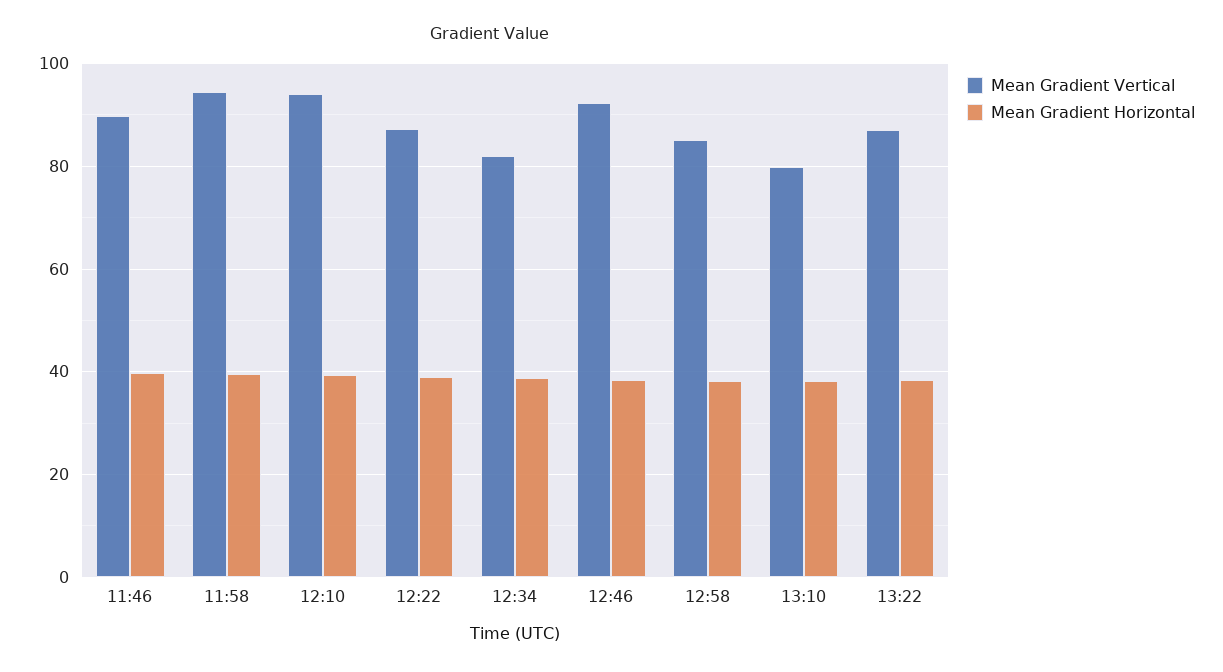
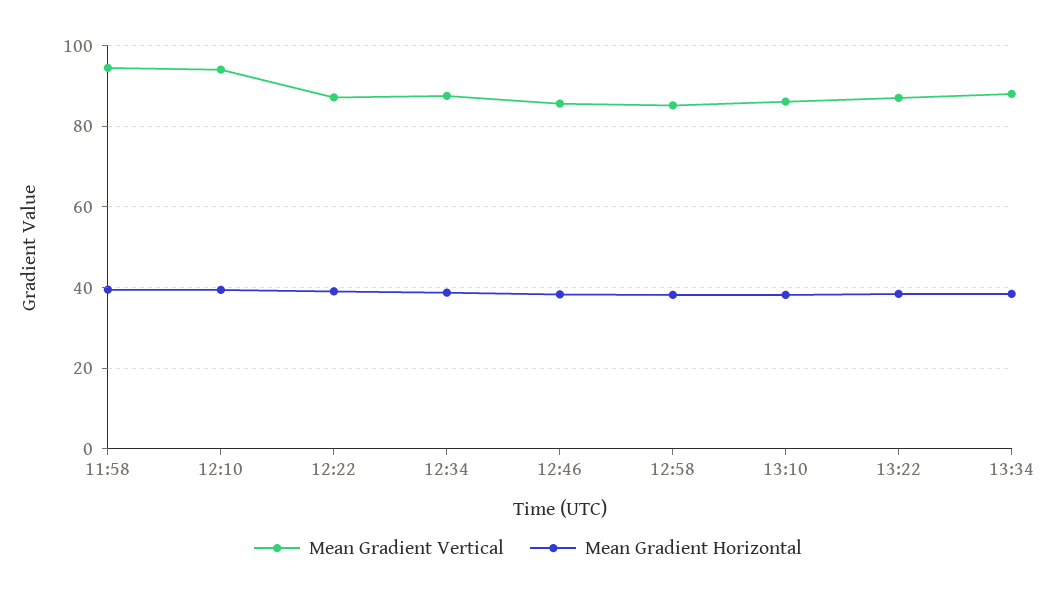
Mean Gradient Vertical, 11:46: 90 -> none
Mean Gradient Horizontal, 11:46: 40 -> none
Mean Gradient Vertical, 12:34: 82 -> 88
Mean Gradient Vertical, 12:46: 92 -> 86
Mean Gradient Vertical, 13:10: 80 -> 86
Mean Gradient Vertical, 13:34: none -> 88
Mean Gradient Horizontal, 13:34: none -> 38

